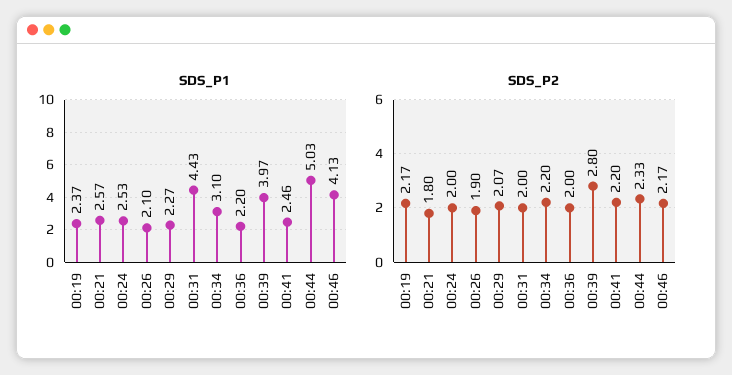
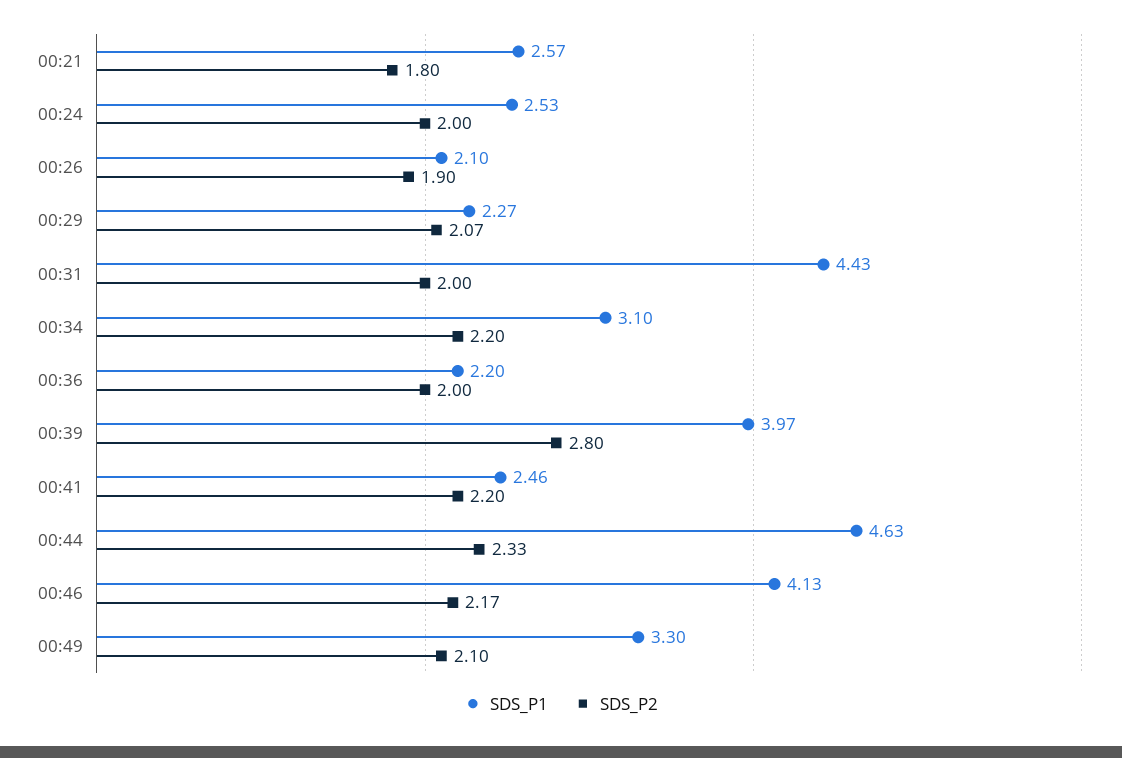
SDS_P1, 00:19: 2.37 -> none
SDS_P1, 00:44: 5.03 -> 4.63
SDS_P2, 00:19: 2.17 -> none
SDS_P1, 00:49: none -> 3.3
SDS_P2, 00:49: none -> 2.1

